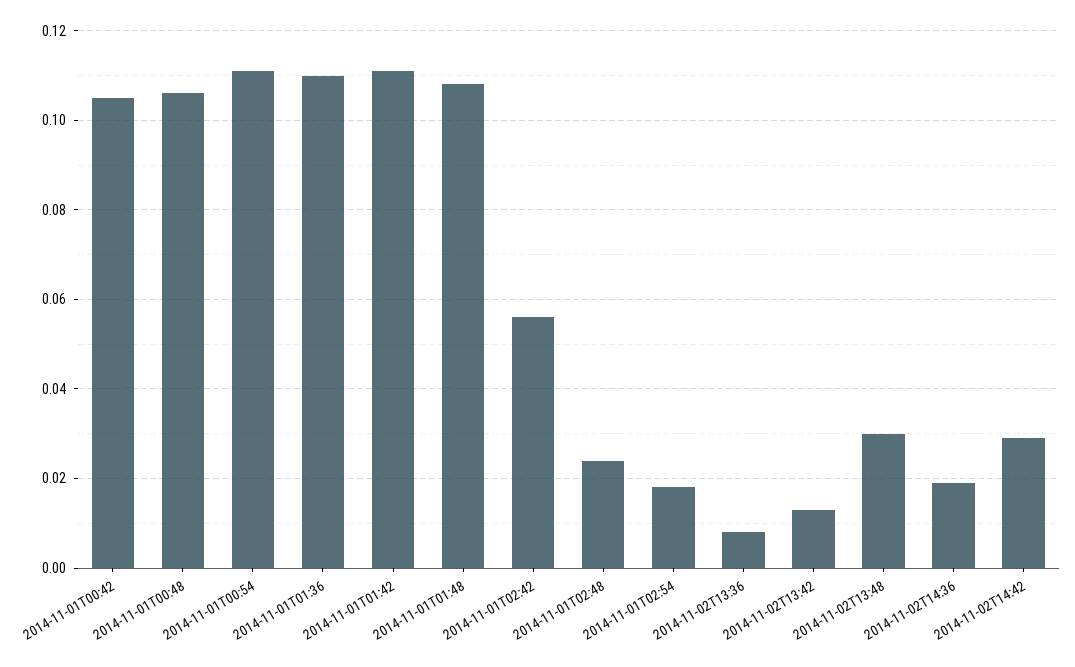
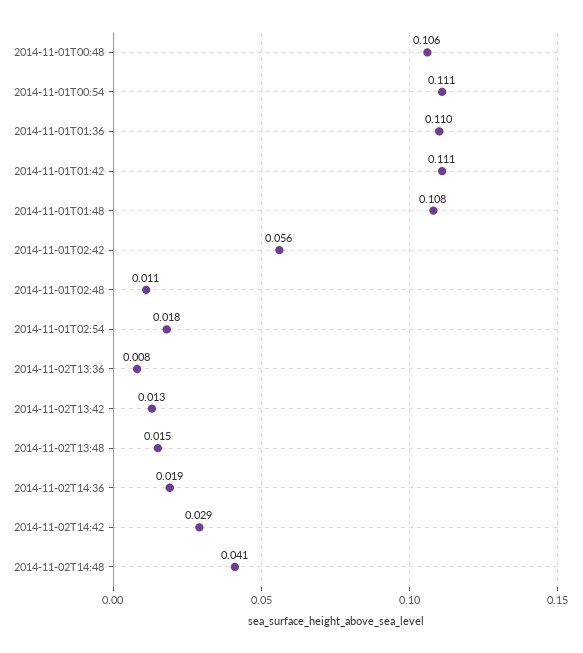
2014-11-01T00:42: 0.105 -> none
2014-11-01T02:48: 0.025 -> 0.011
2014-11-02T13:48: 0.03 -> 0.015
2014-11-02T14:48: none -> 0.041

